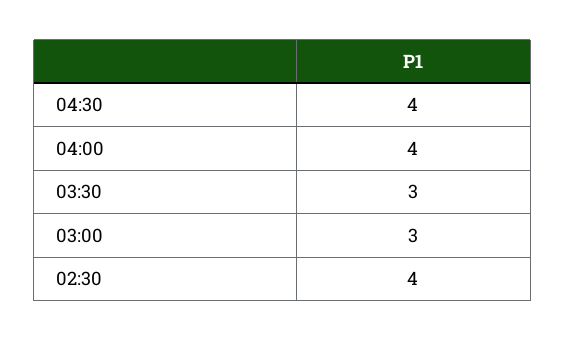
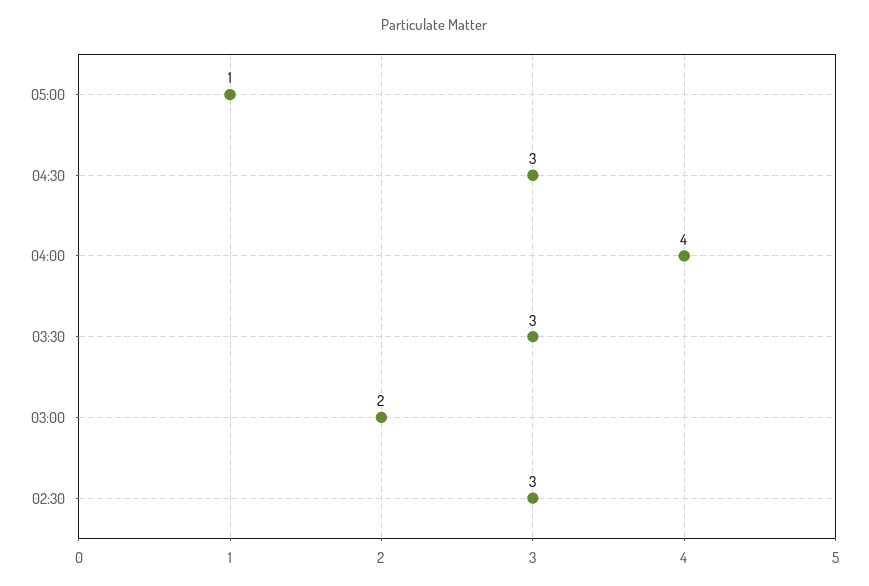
04:30: 4 -> 3
03:00: 3 -> 2
02:30: 4 -> 3
05:00: none -> 1

